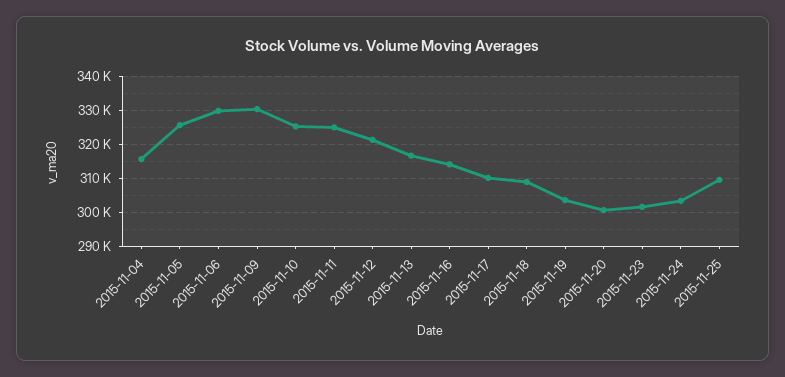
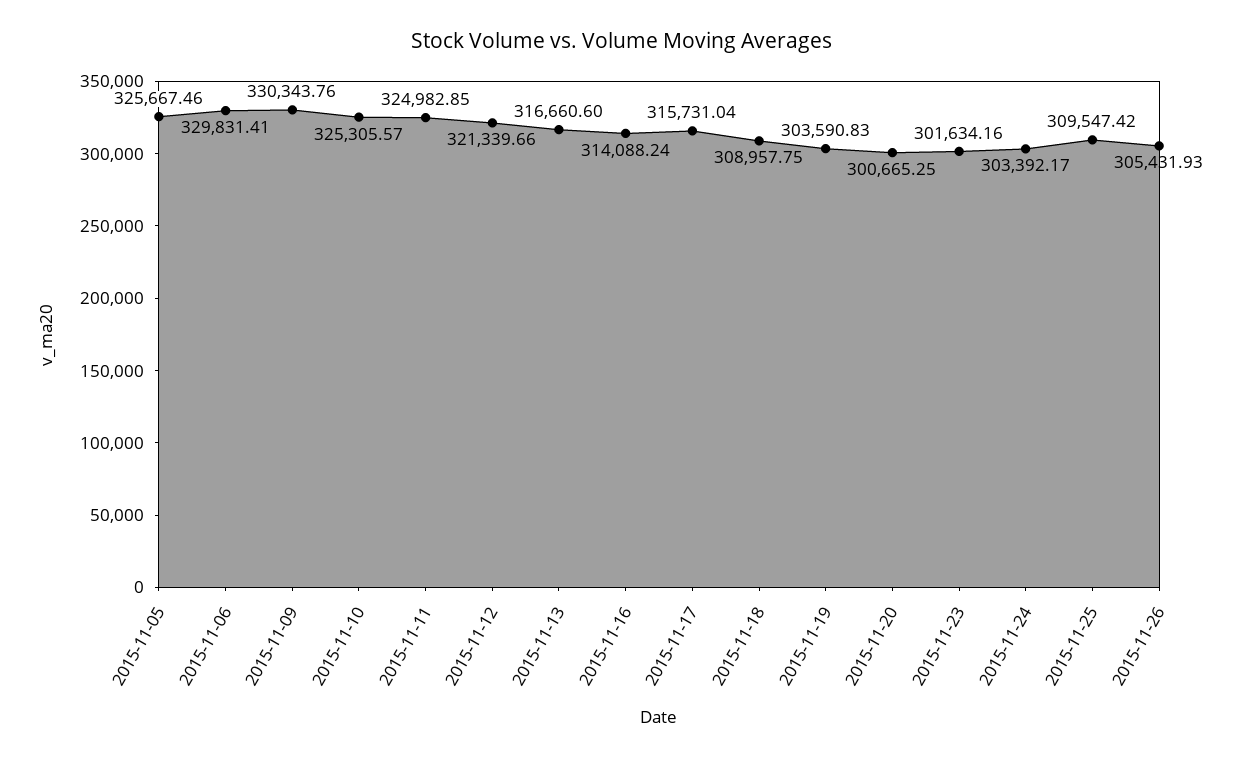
2015-11-04: 316000 -> none
2015-11-17: 310000 -> 315731.04
2015-11-26: none -> 305431.93

